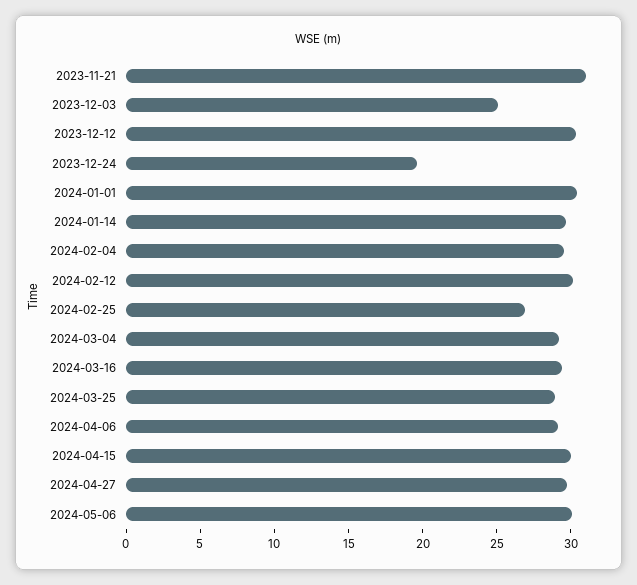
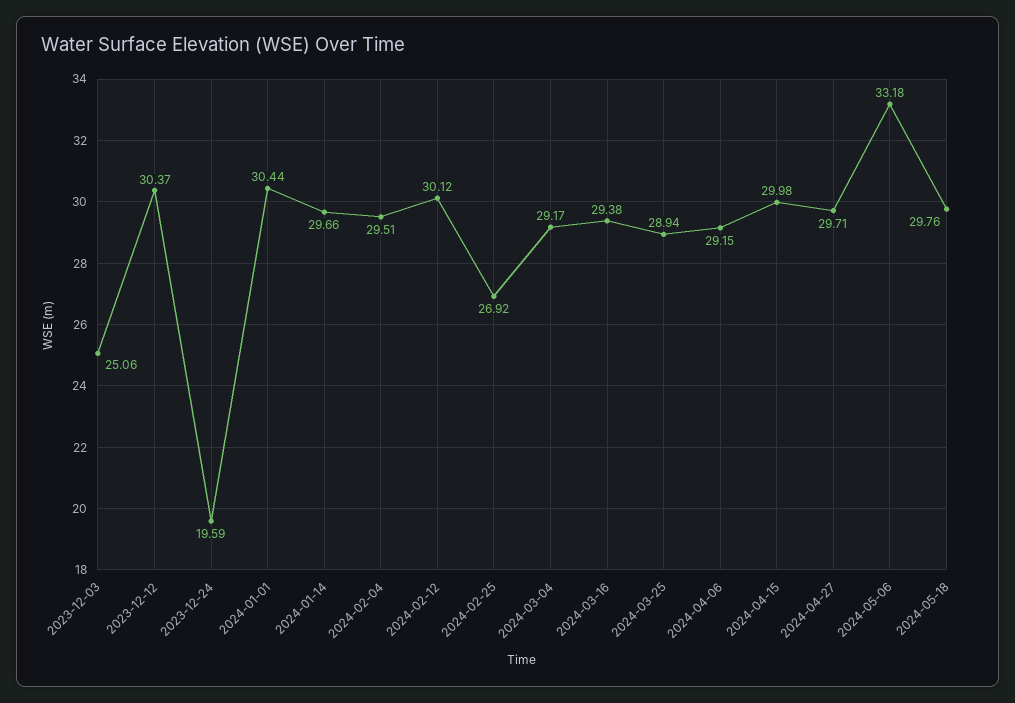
2023-11-21: 31 -> none
2024-05-06: 30 -> 33.18
2024-05-18: none -> 29.76

